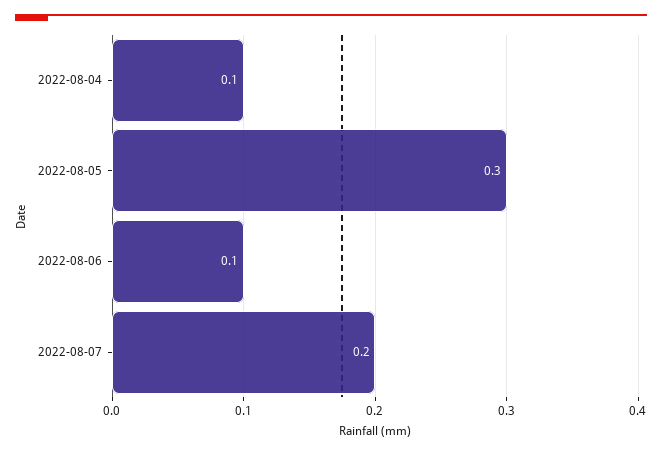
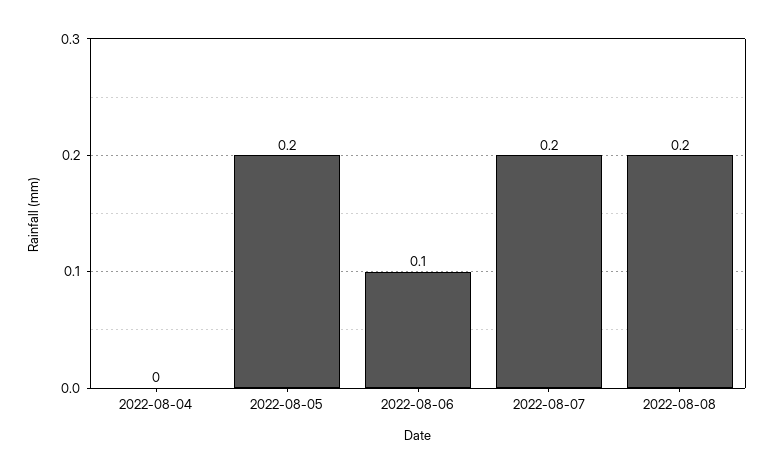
2022-08-04: 0.1 -> 0
2022-08-05: 0.3 -> 0.2
2022-08-08: none -> 0.2

